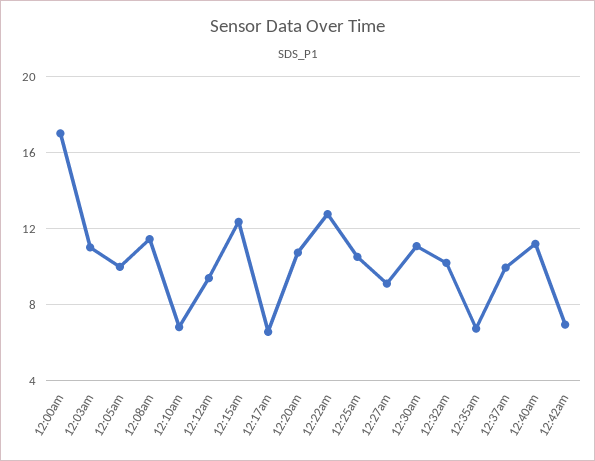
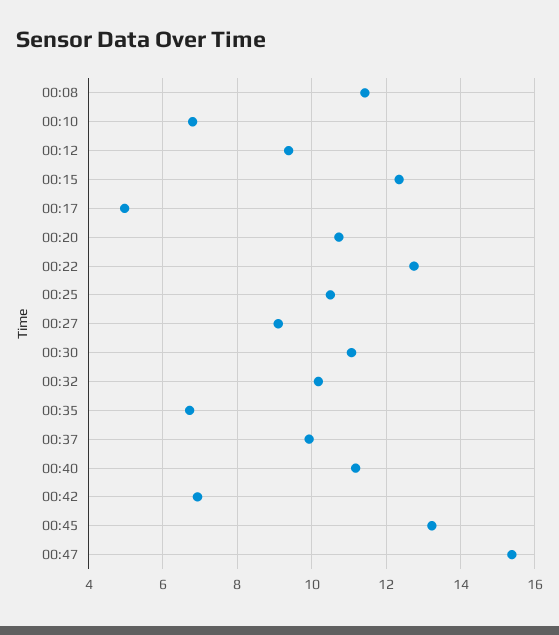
12:00am: 17 -> none
12:03am: 11 -> none
12:05am: 10 -> none
12:17am: 6.5 -> 5
00:45: none -> 13.2
00:47: none -> 15.4

